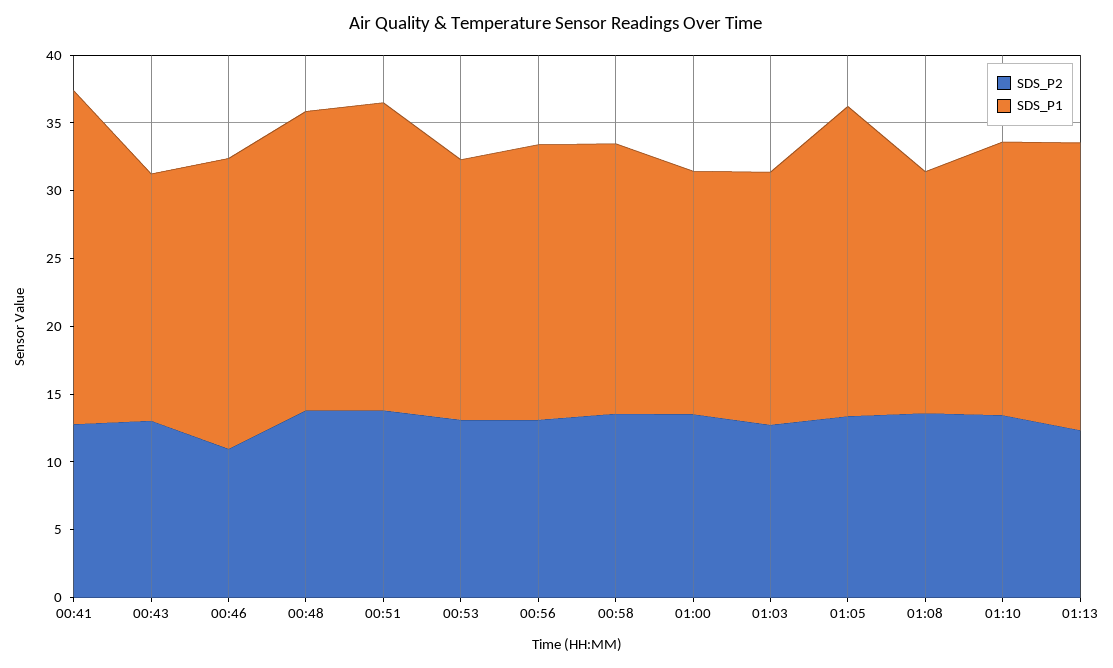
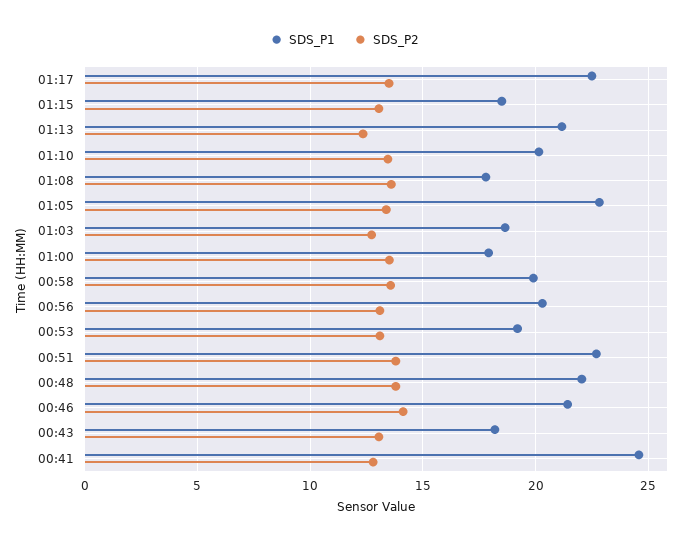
SDS_P2, 00:46: 11 -> 14
SDS_P1, 01:17: none -> 22.5
SDS_P2, 01:17: none -> 13.5
SDS_P1, 01:15: none -> 18.5
SDS_P2, 01:15: none -> 13

